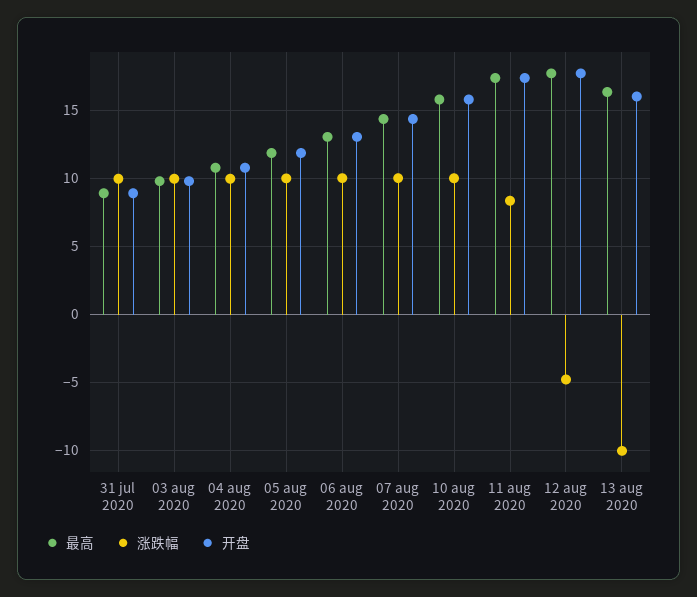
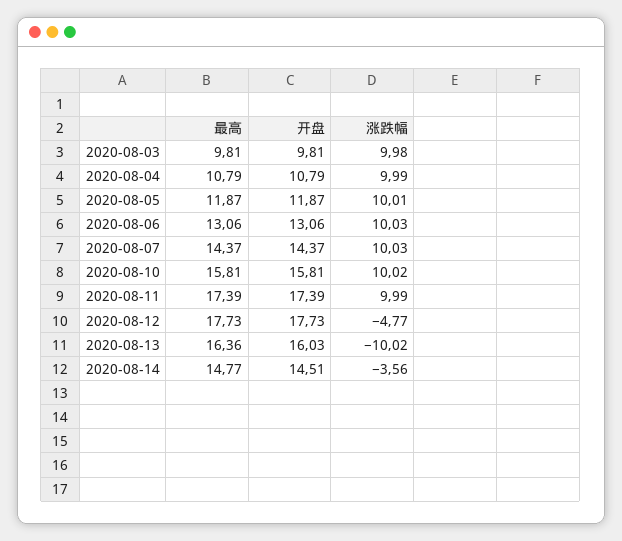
最高, 31 jul 2020: 9 -> none
涨跌幅, 31 jul 2020: 10 -> none
开盘, 31 jul 2020: 9 -> none
涨跌幅, 11 aug 2020: 8.5 -> 9.99
最高, 2020-08-14: none -> 14.77
开盘, 2020-08-14: none -> 14.51
涨跌幅, 2020-08-14: none -> -3.56

